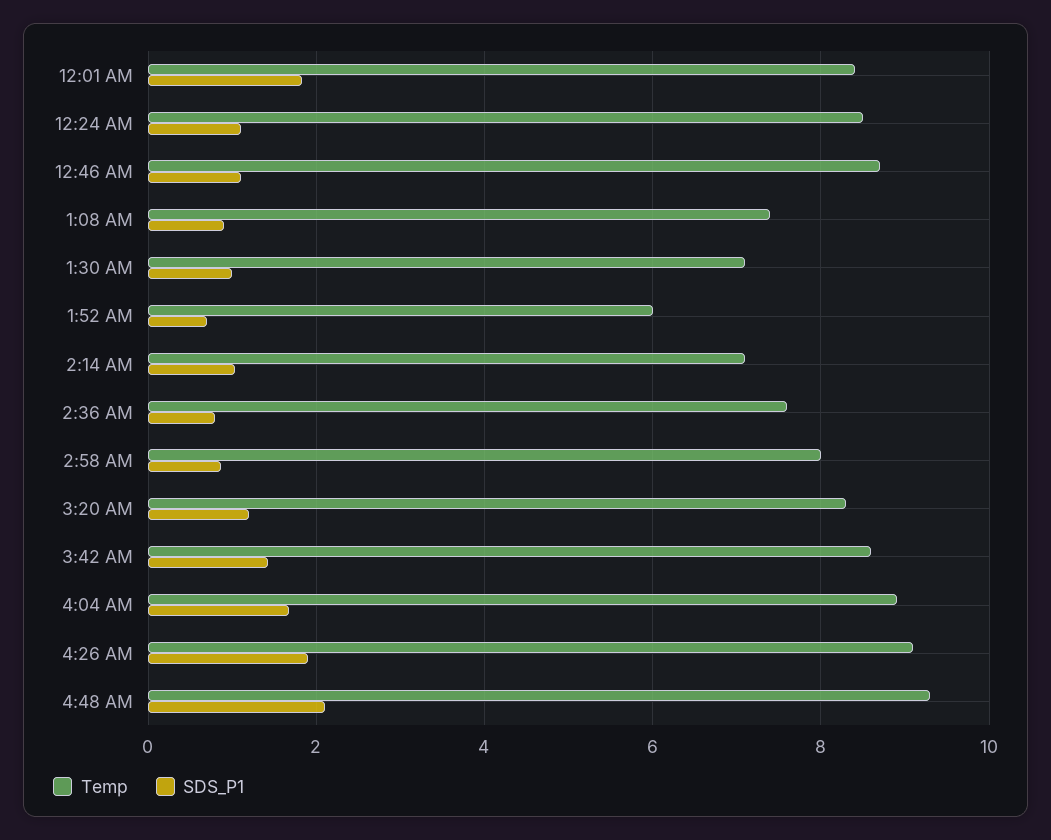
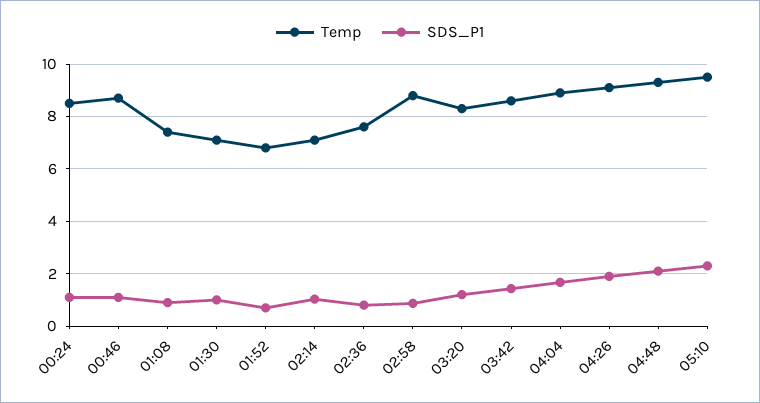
Temp, 12:01 AM: 8.4 -> none
SDS_P1, 12:01 AM: 1.8 -> none
Temp, 1:52 AM: 6 -> 6.75
Temp, 2:58 AM: 8 -> 8.75
Temp, 05:10: none -> 9.5
SDS_P1, 05:10: none -> 2.25

